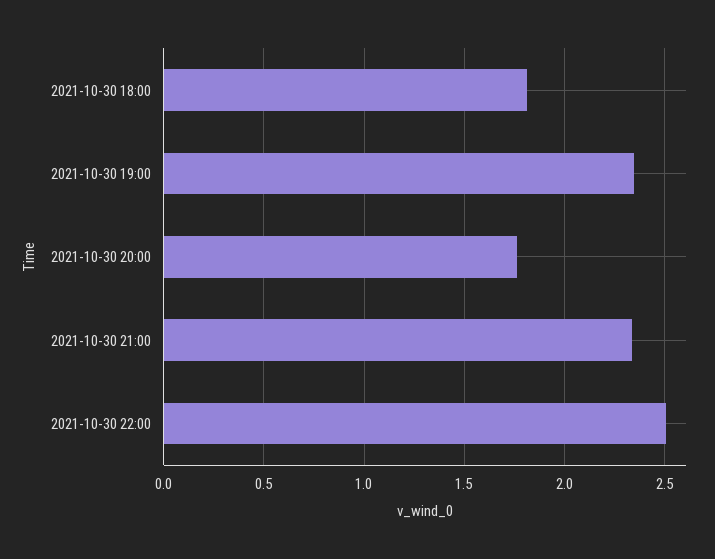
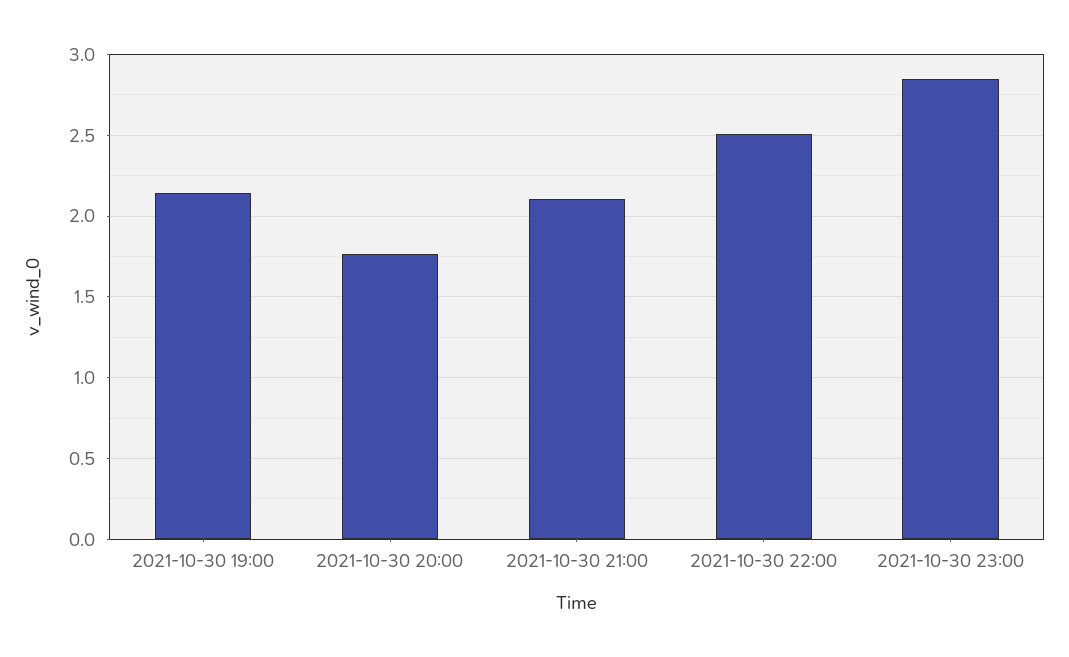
2021-10-30 18:00: 1.8 -> none
2021-10-30 19:00: 2.35 -> 2.15
2021-10-30 21:00: 2.35 -> 2.1
2021-10-30 23:00: none -> 2.85

